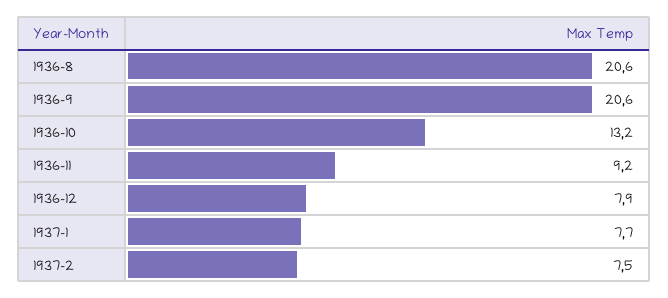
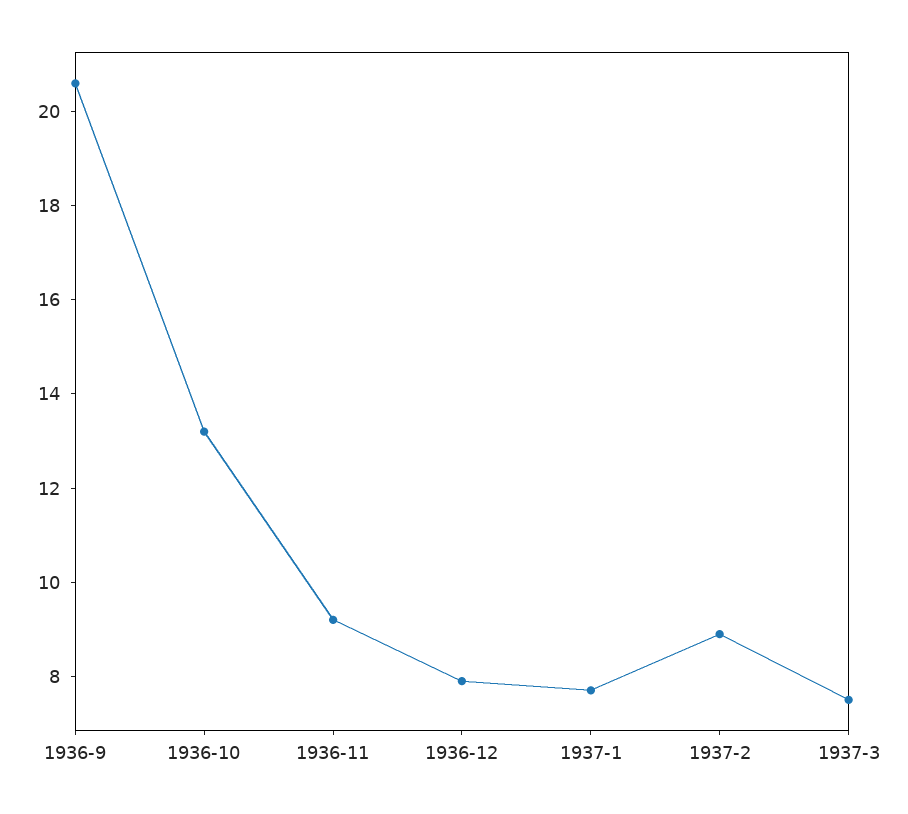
1936-8: 20.6 -> none
1937-2: 7.5 -> 9
1937-3: none -> 7.5

